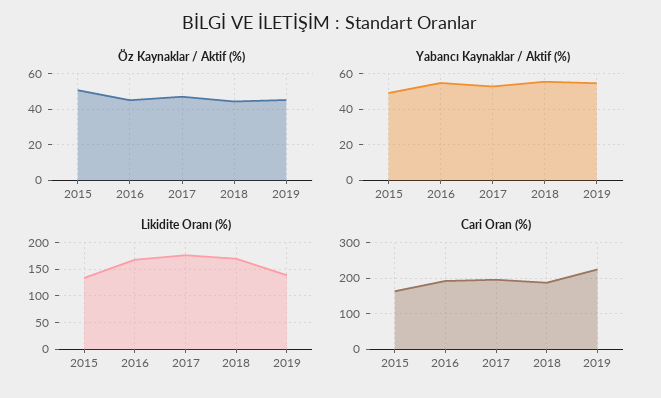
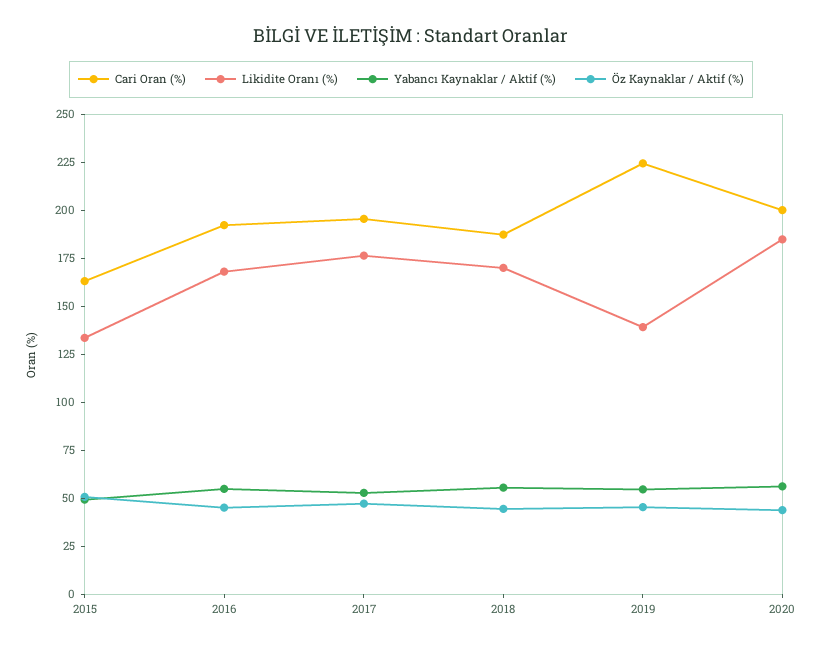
Cari Oran (%), 2020: none -> 200
Likidite Oranı (%), 2020: none -> 185
Yabancı Kaynaklar / Aktif (%), 2020: none -> 55
Öz Kaynaklar / Aktif (%), 2020: none -> 45

